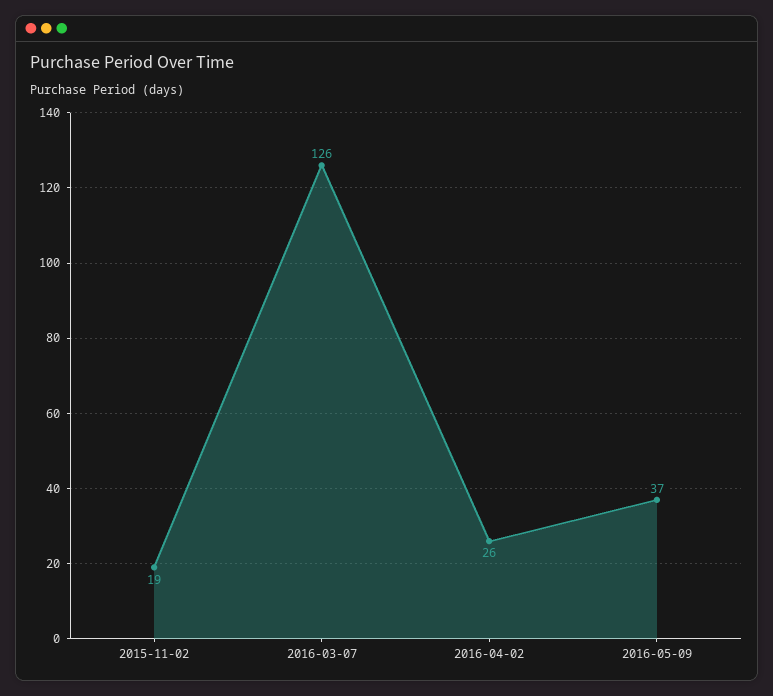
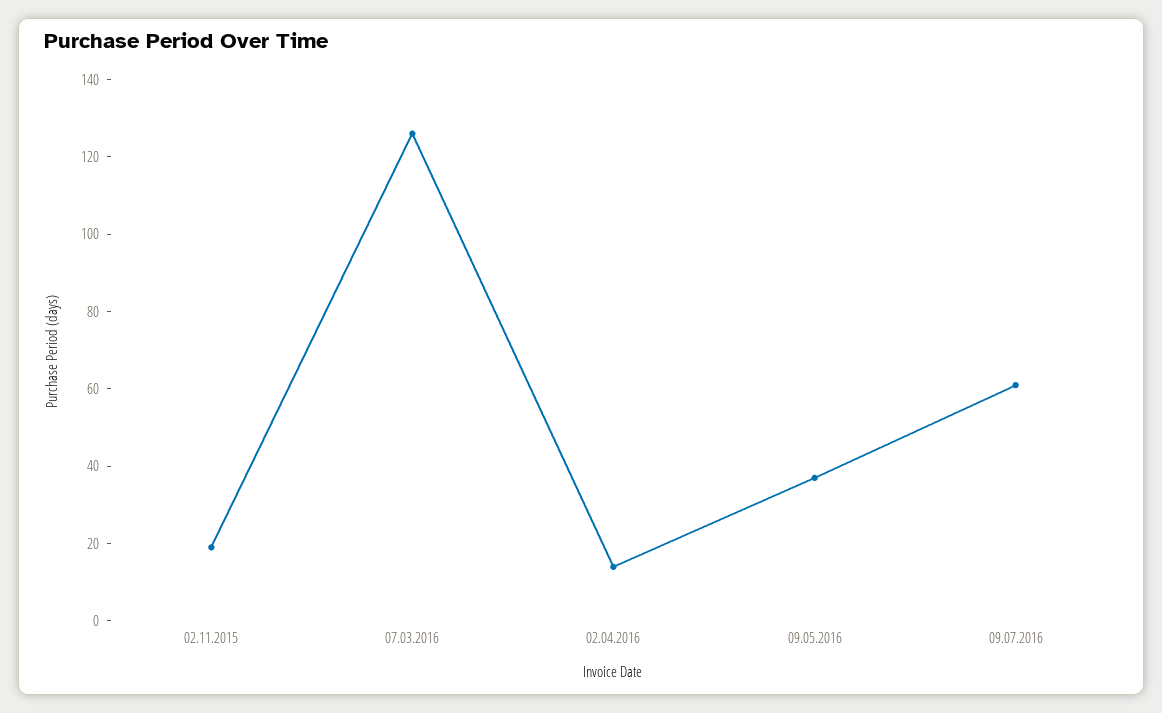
2016-04-02: 26 -> 15
09.07.2016: none -> 60

